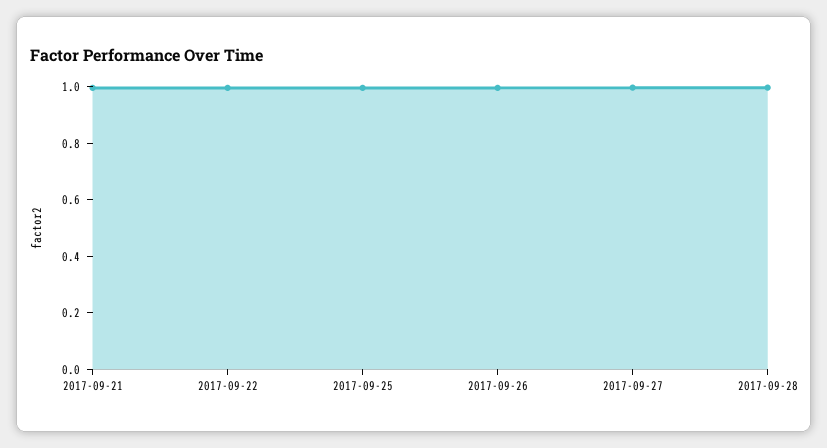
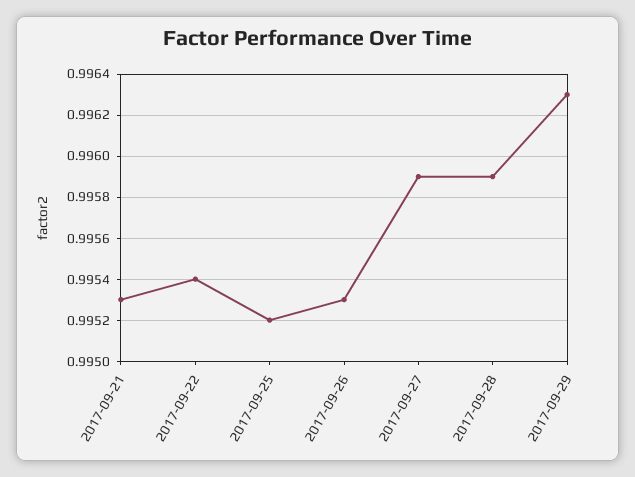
2017-09-29: none -> 0.9963

